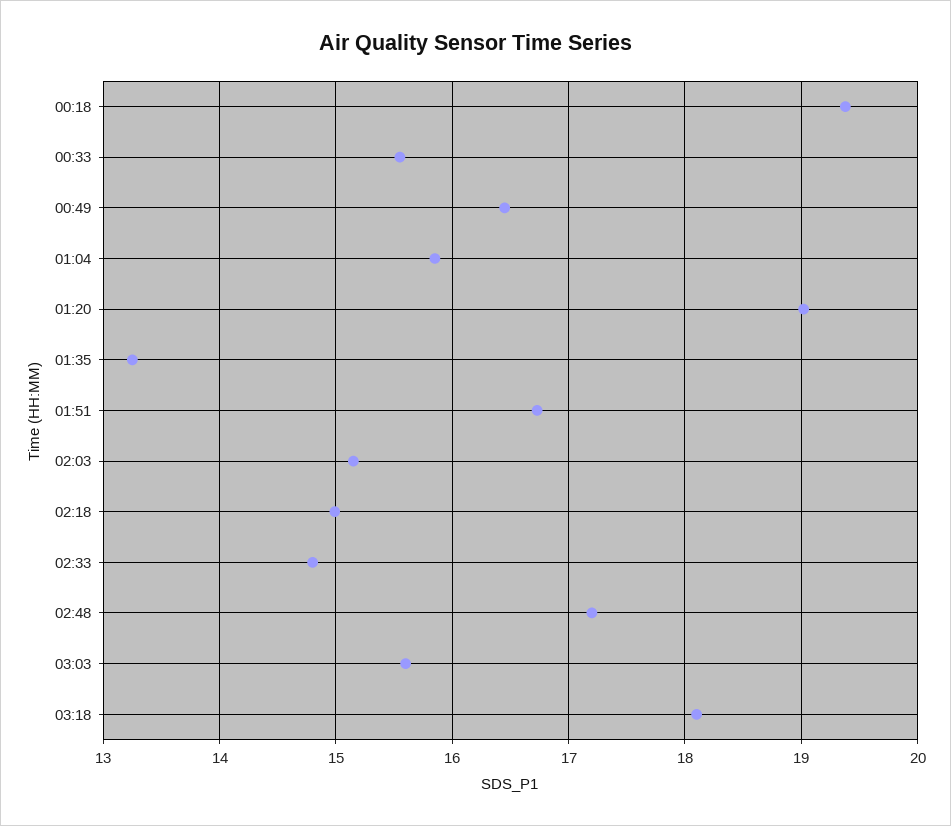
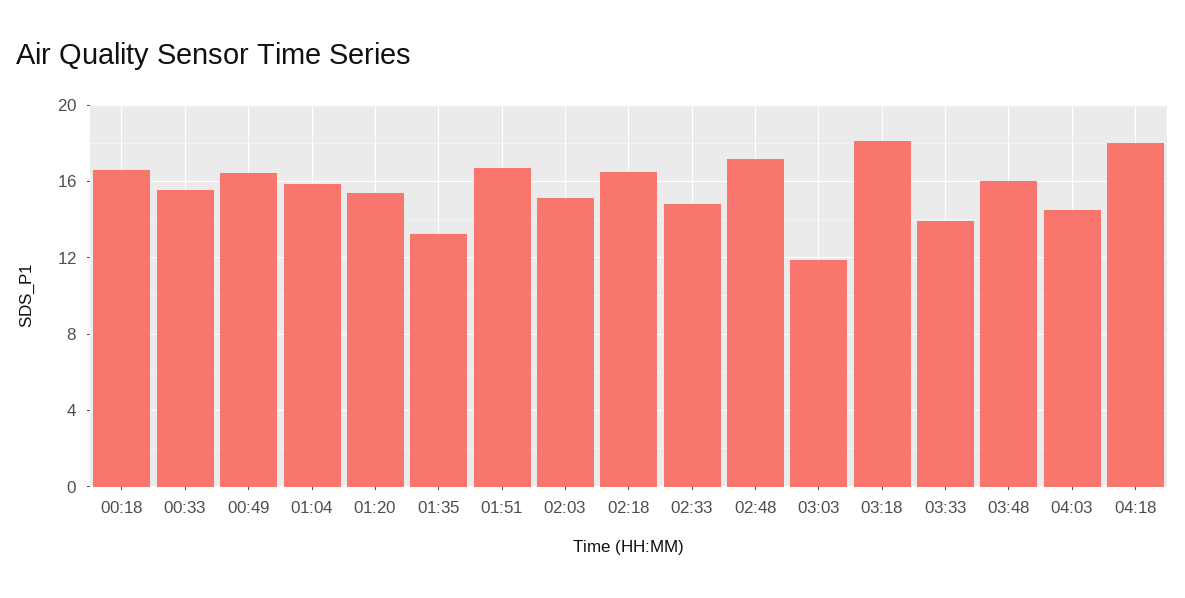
00:18: 19.4 -> 16.5
01:20: 19 -> 15.5
02:18: 15 -> 16.5
03:03: 15.6 -> 12
03:33: none -> 14
03:48: none -> 16
04:03: none -> 14.5
04:18: none -> 18

